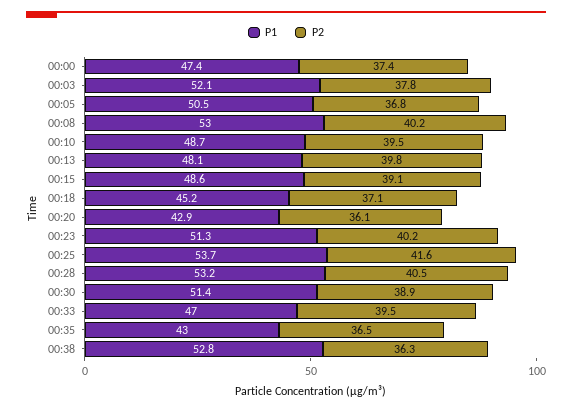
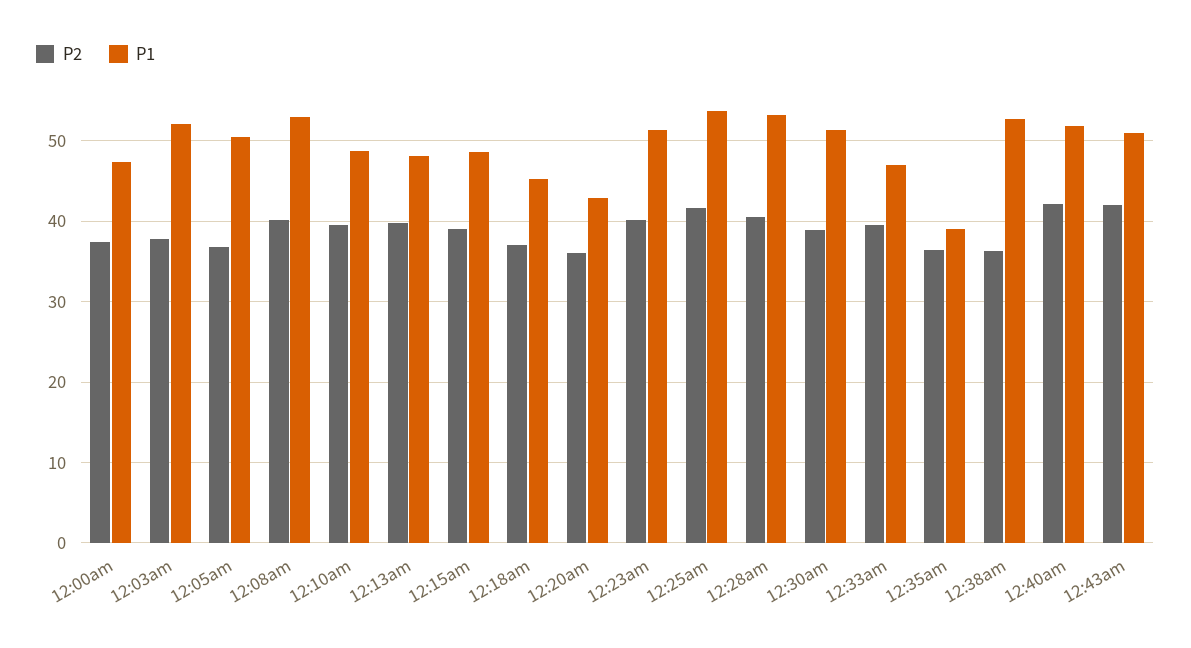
P1, 00:35: 43 -> 39
P2, 12:40am: none -> 42
P1, 12:40am: none -> 52
P2, 12:43am: none -> 42
P1, 12:43am: none -> 51

